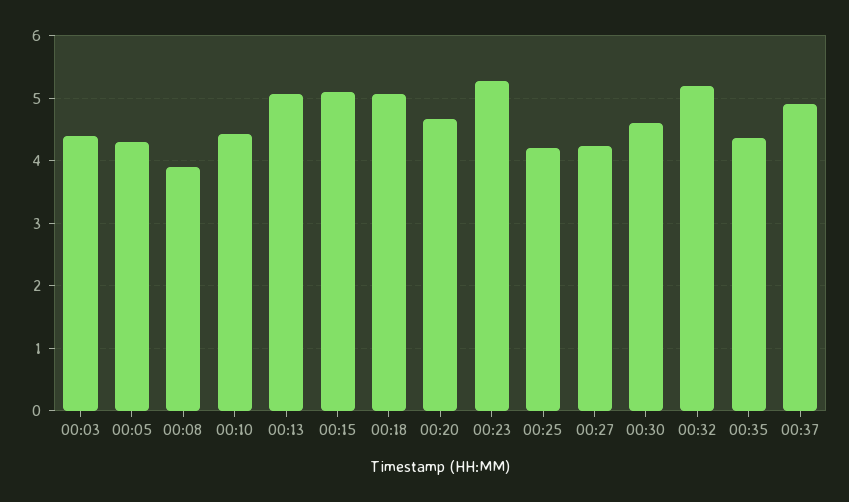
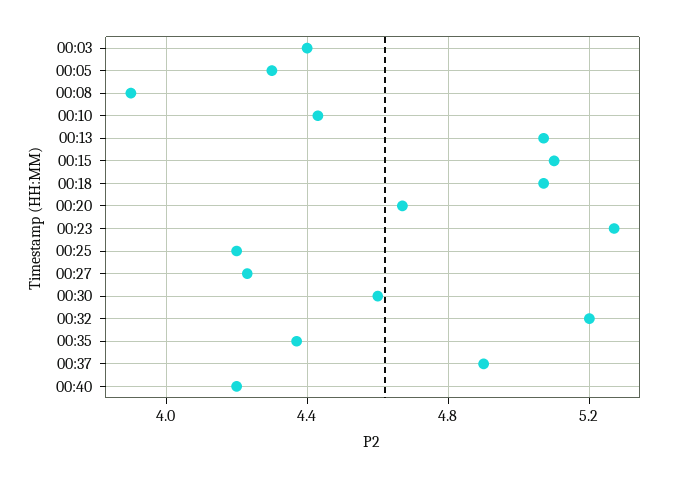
00:40: none -> 4.2

